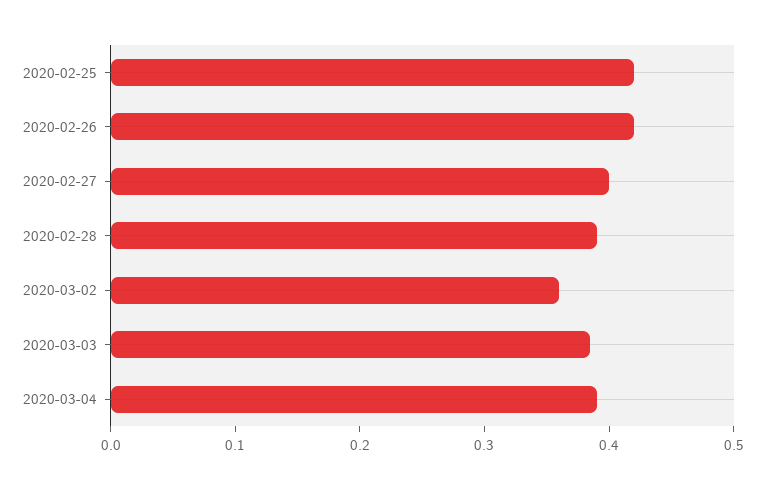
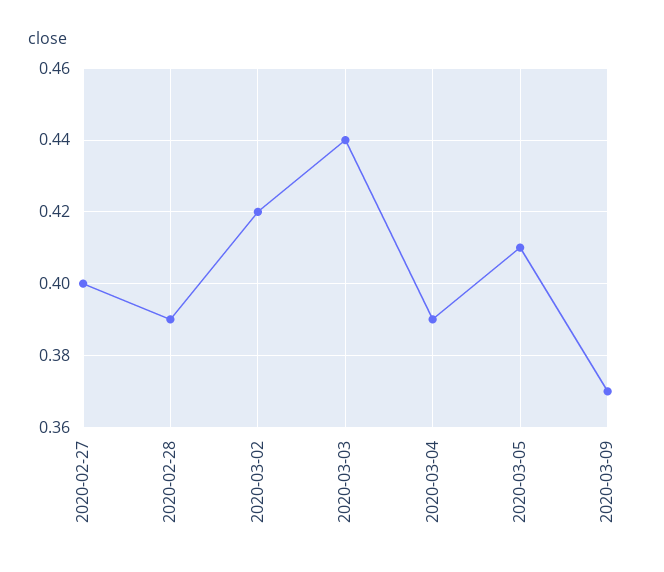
2020-02-25: 0.42 -> none
2020-02-26: 0.42 -> none
2020-03-02: 0.36 -> 0.42
2020-03-03: 0.38 -> 0.44
2020-03-05: none -> 0.41
2020-03-09: none -> 0.37

